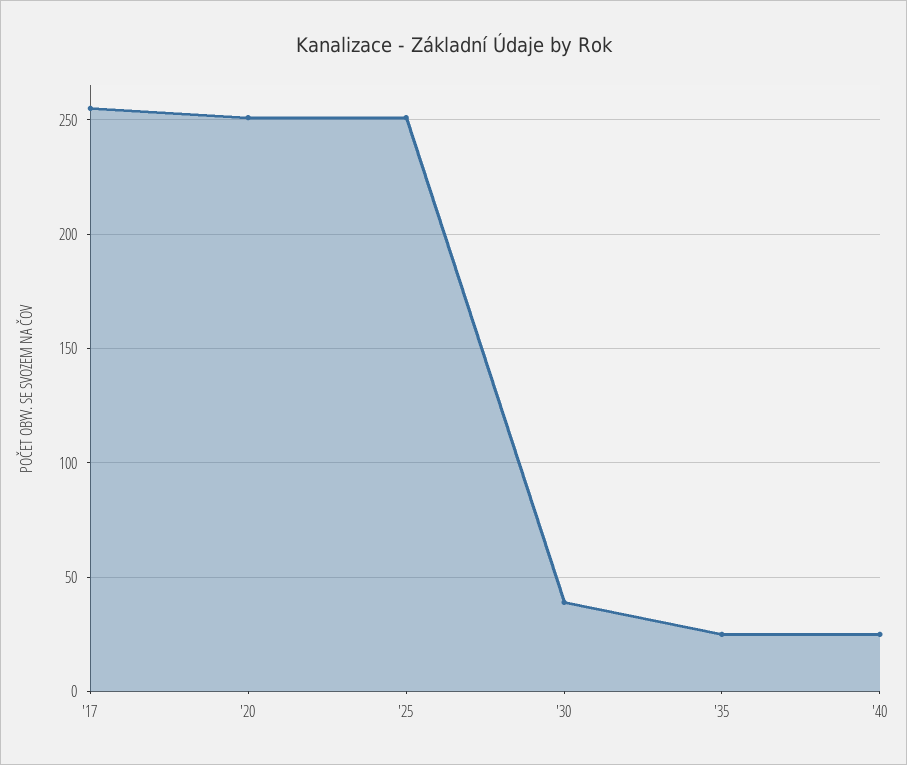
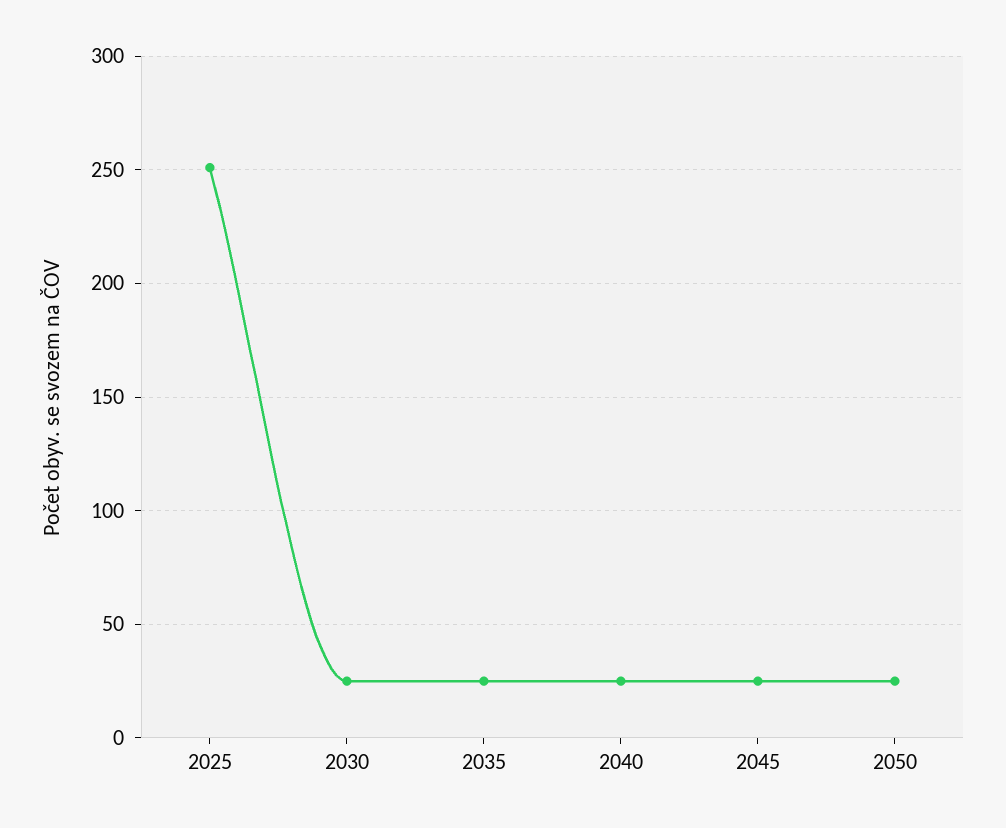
'17: 255 -> none
'20: 250 -> none
'30: 40 -> 25
2045: none -> 25
2050: none -> 25

